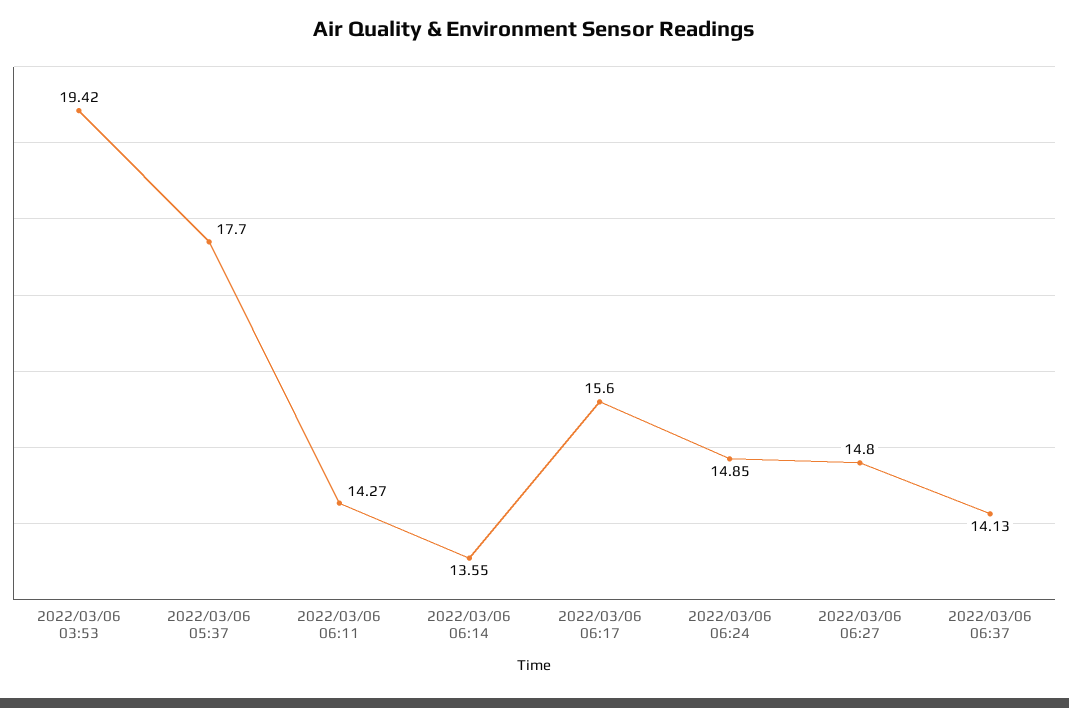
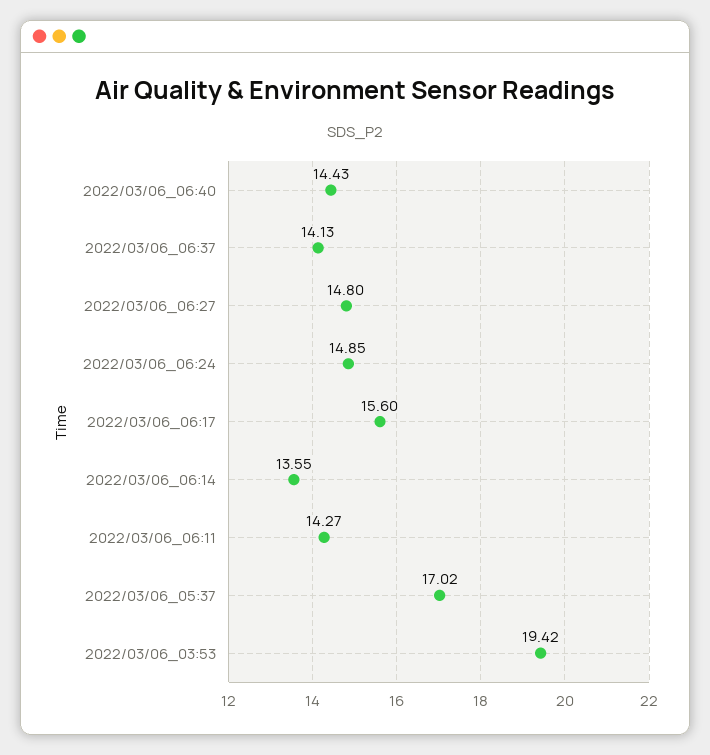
2022/03/06 05:37: 17.7 -> 17.02
2022/03/06_06:40: none -> 14.43

